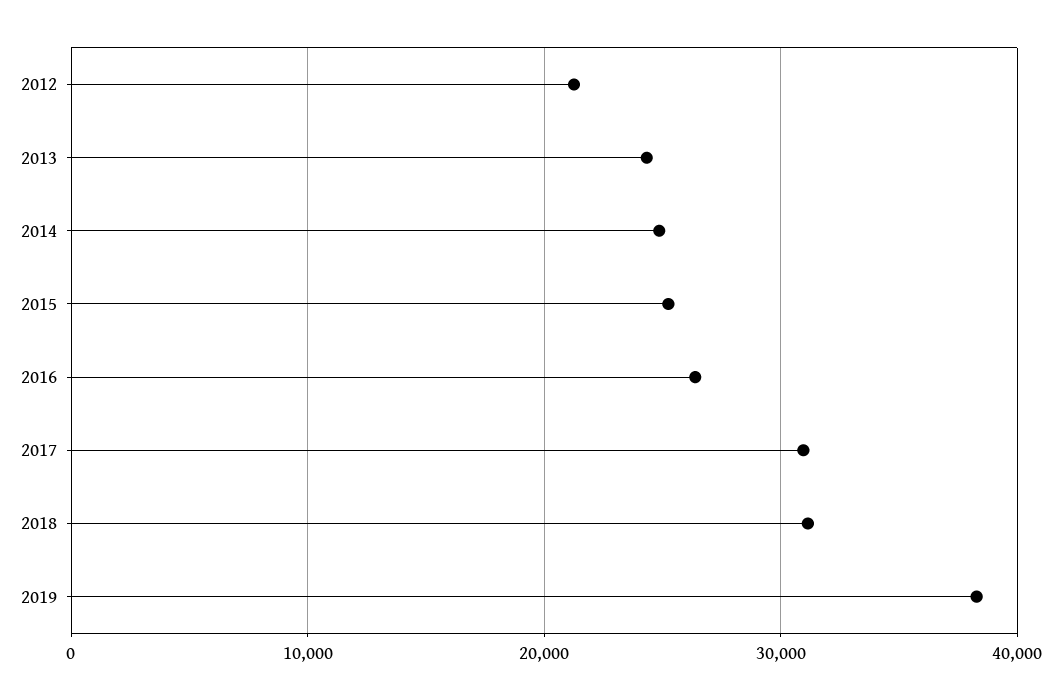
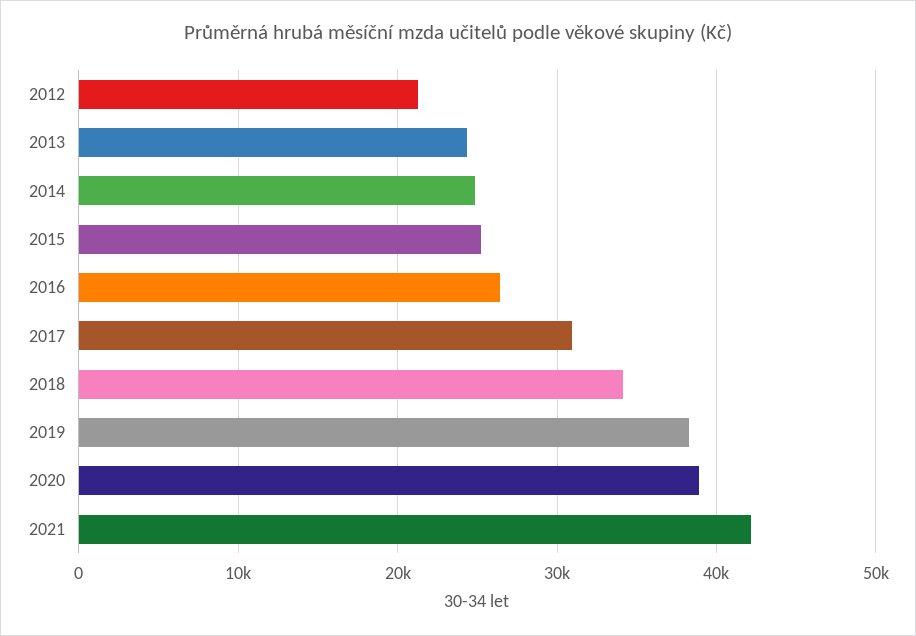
2018: 31000 -> 34000
2020: none -> 39000
2021: none -> 42000

